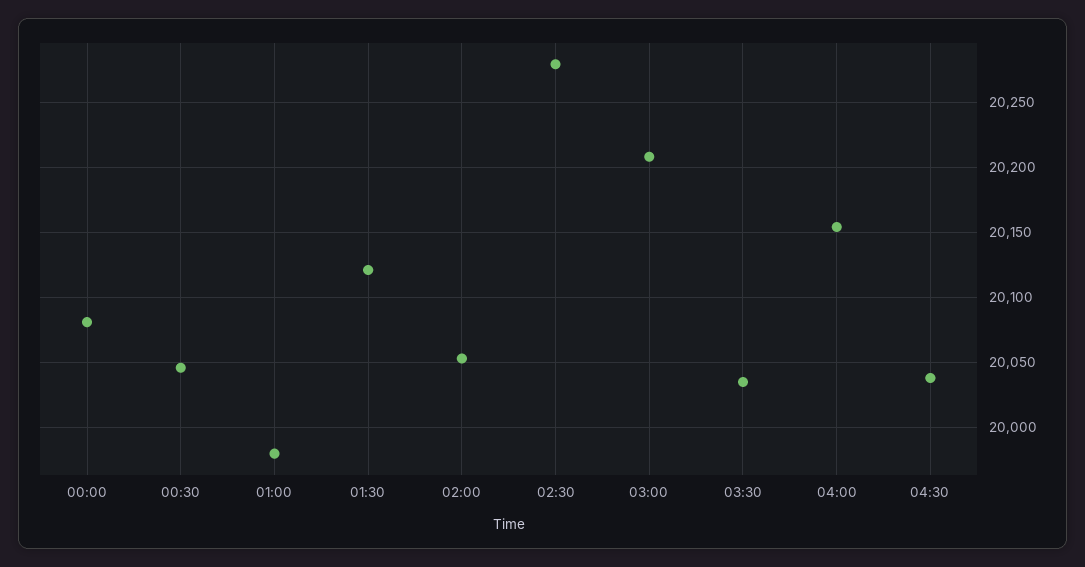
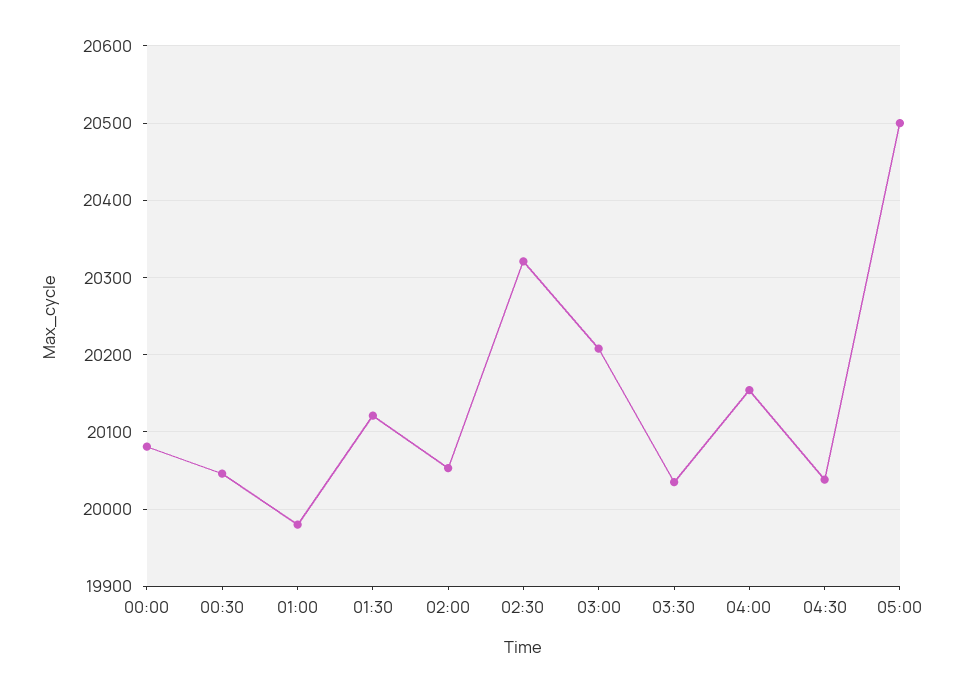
02:30: 20280 -> 20320
05:00: none -> 20500

